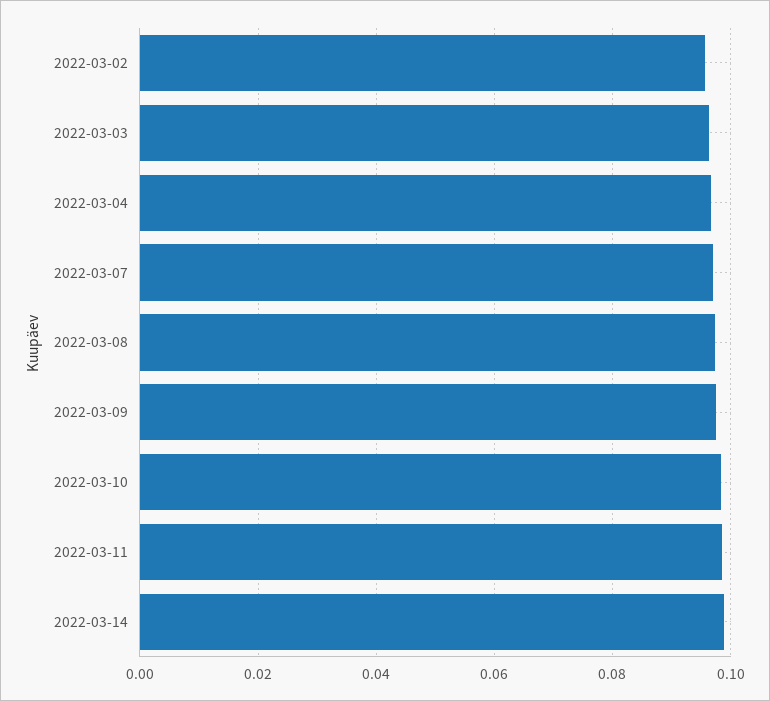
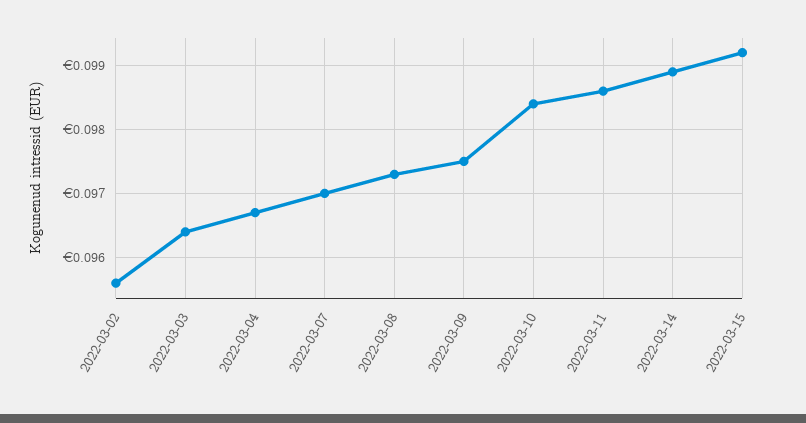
2022-03-15: none -> 0.0992

